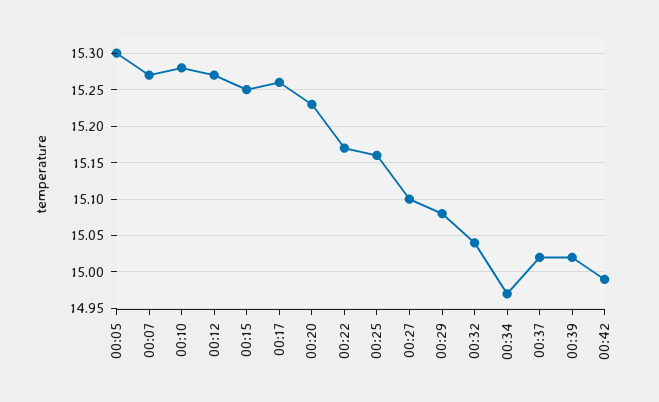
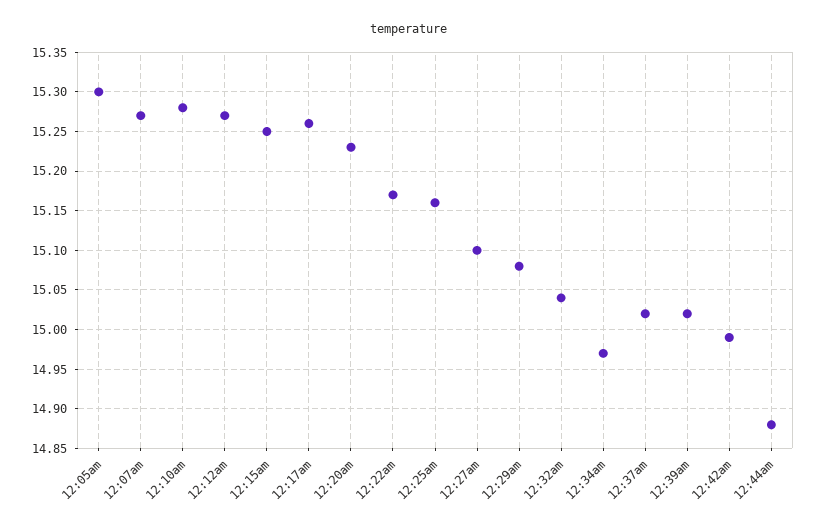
12:44am: none -> 14.88

